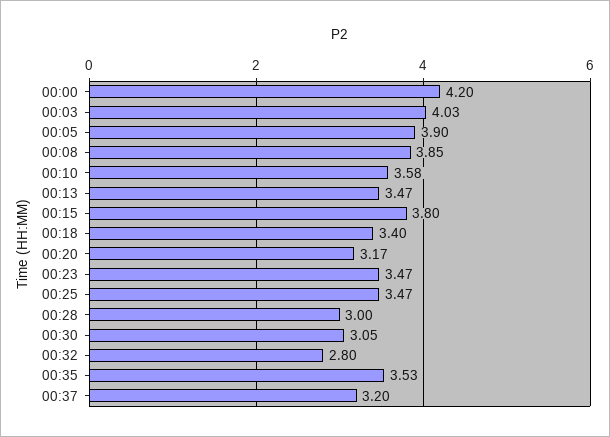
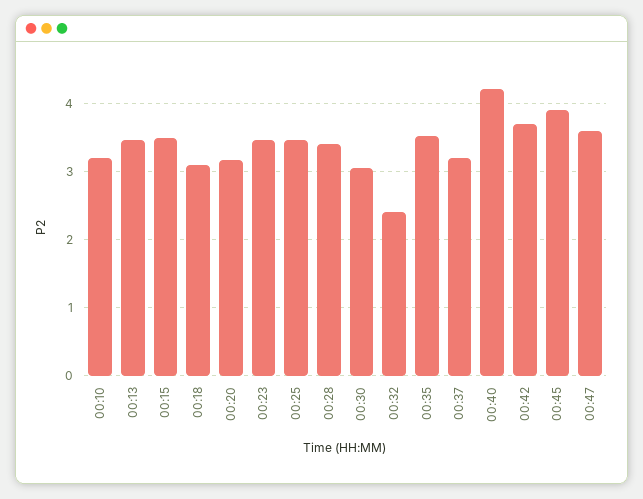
00:00: 4.2 -> none
00:03: 4.03 -> none
00:05: 3.9 -> none
00:08: 3.85 -> none
00:10: 3.58 -> 3.2
00:15: 3.8 -> 3.5
00:18: 3.4 -> 3.1
00:28: 3 -> 3.4
00:32: 2.8 -> 2.4
00:40: none -> 4.2
00:42: none -> 3.7
00:45: none -> 3.9
00:47: none -> 3.6

